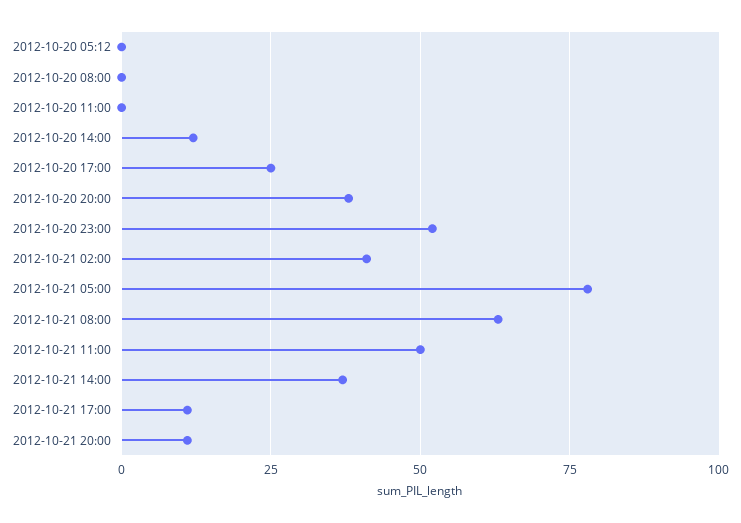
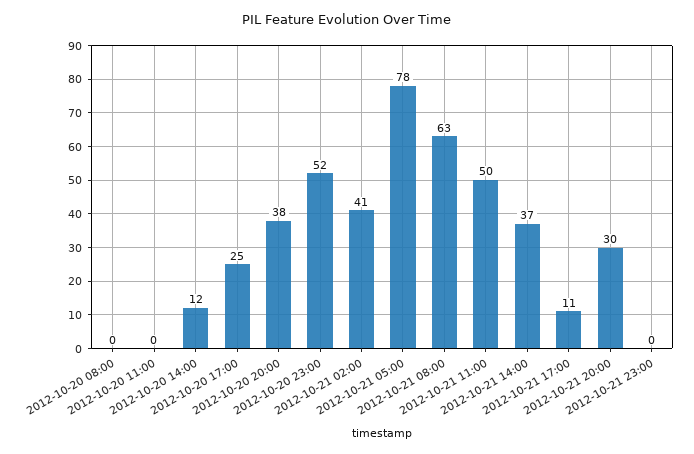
2012-10-20 05:12: 0 -> none
2012-10-21 20:00: 10 -> 30
2012-10-21 23:00: none -> 0

